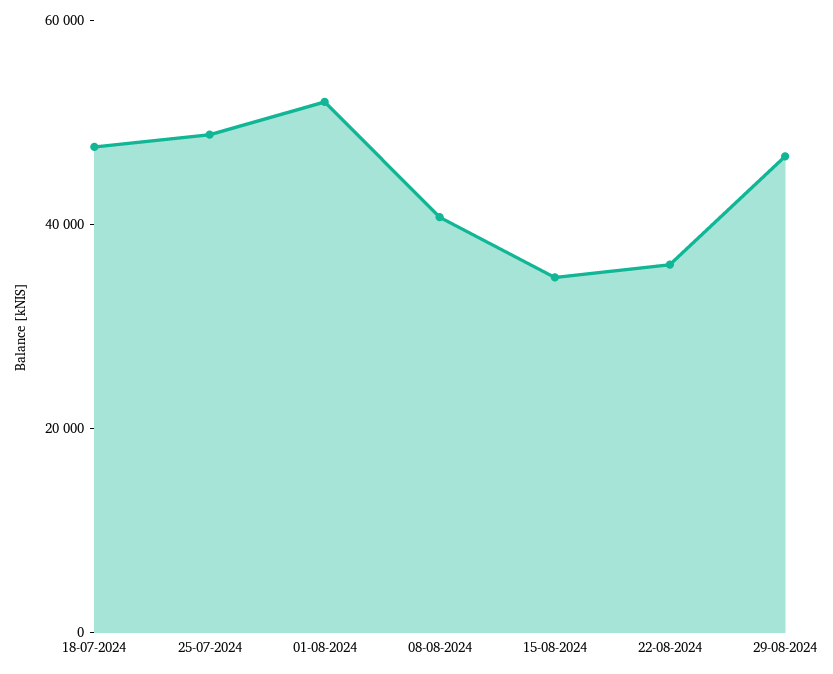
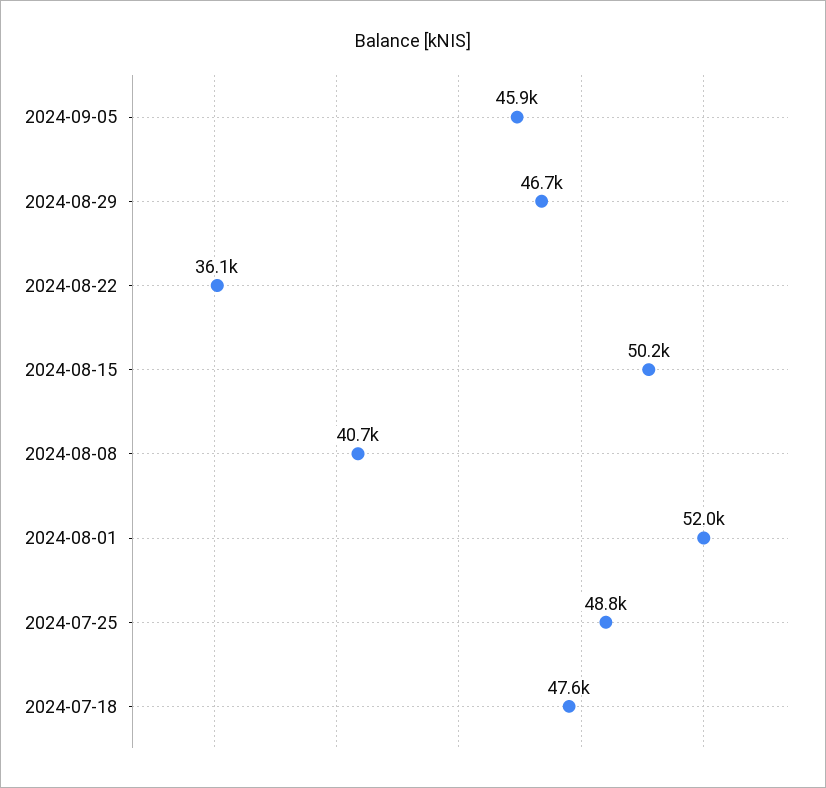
15-08-2024: 35000 -> 50200
2024-09-05: none -> 45900

